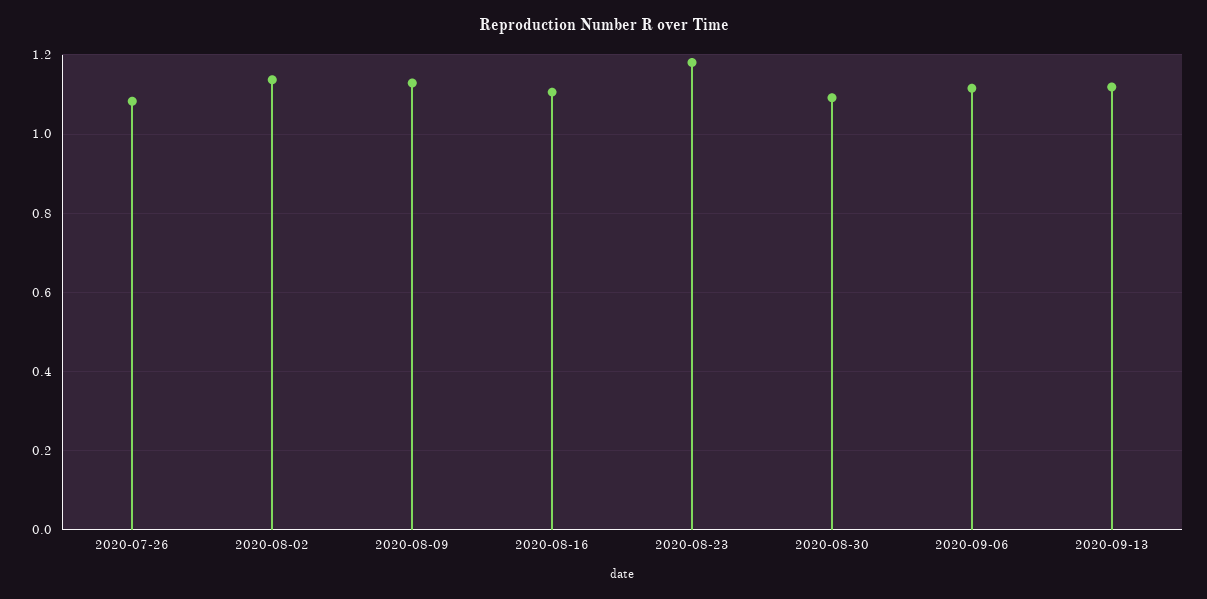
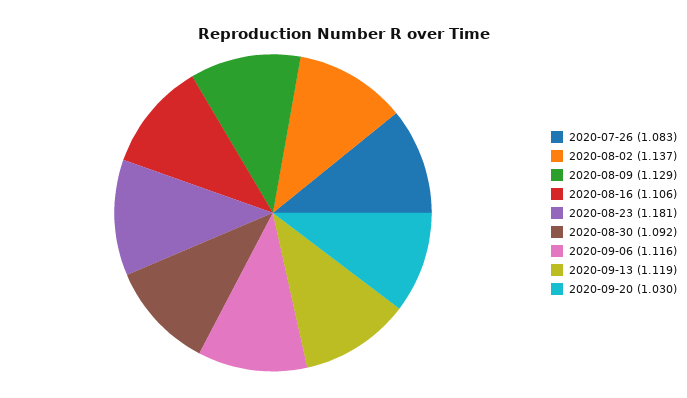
2020-09-20: none -> 1.03

